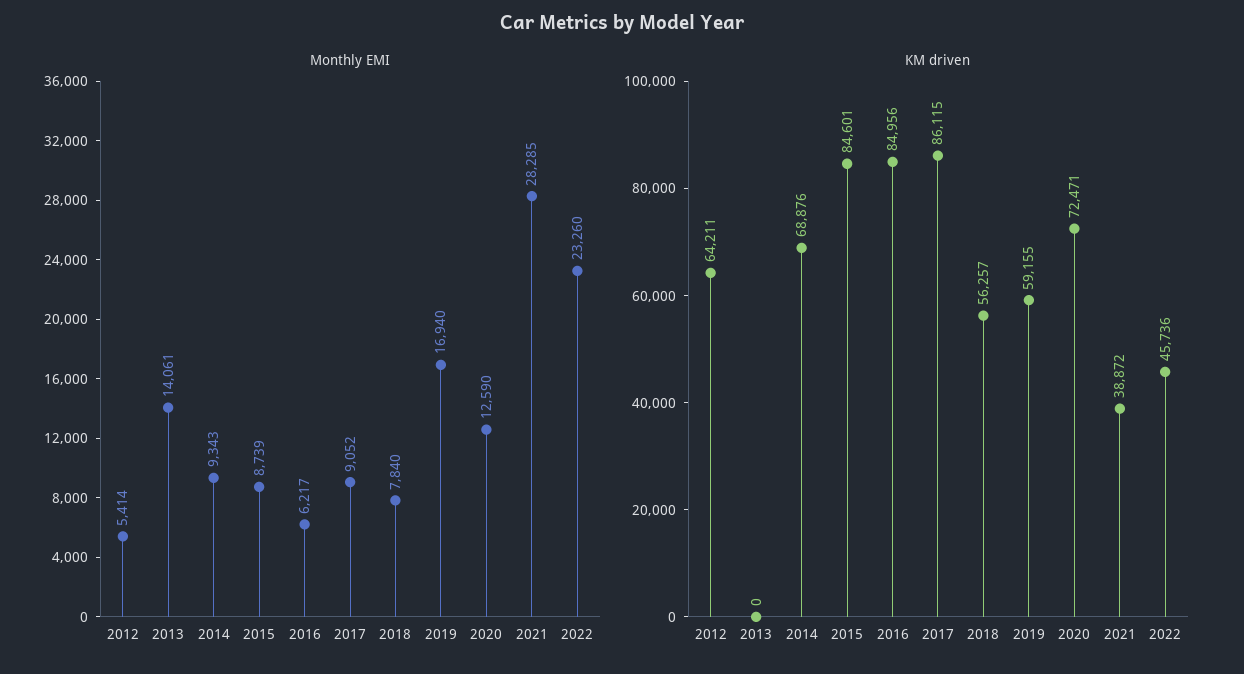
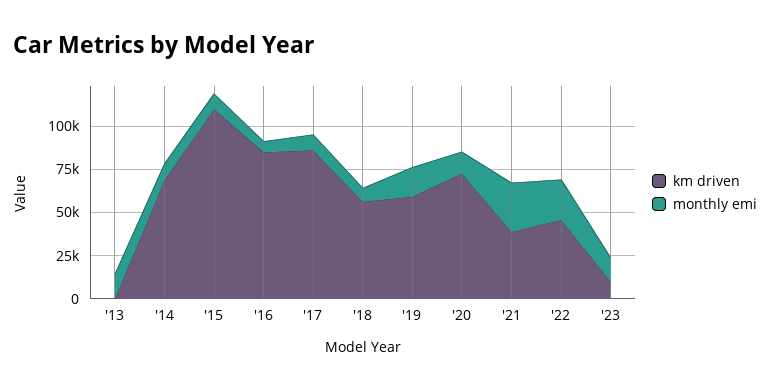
Monthly EMI, 2012: 5414 -> none
KM driven, 2012: 64211 -> none
KM driven, 2015: 84601 -> 110000
KM driven, '23: none -> 10000
Monthly EMI, '23: none -> 15000

